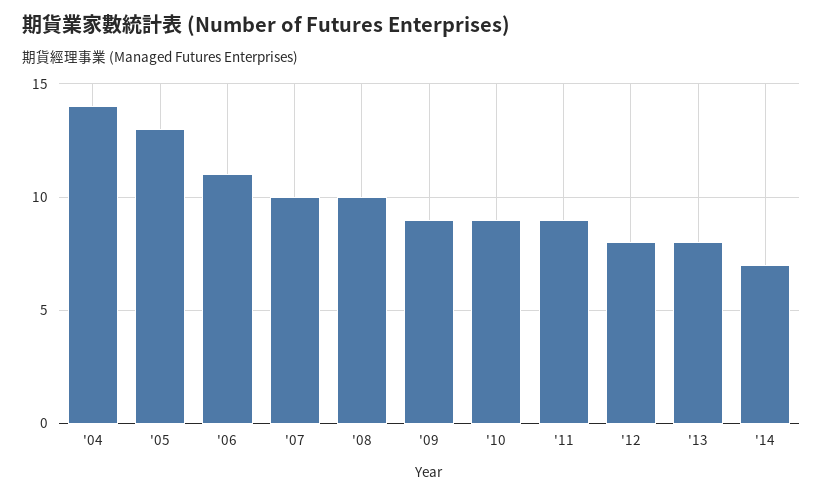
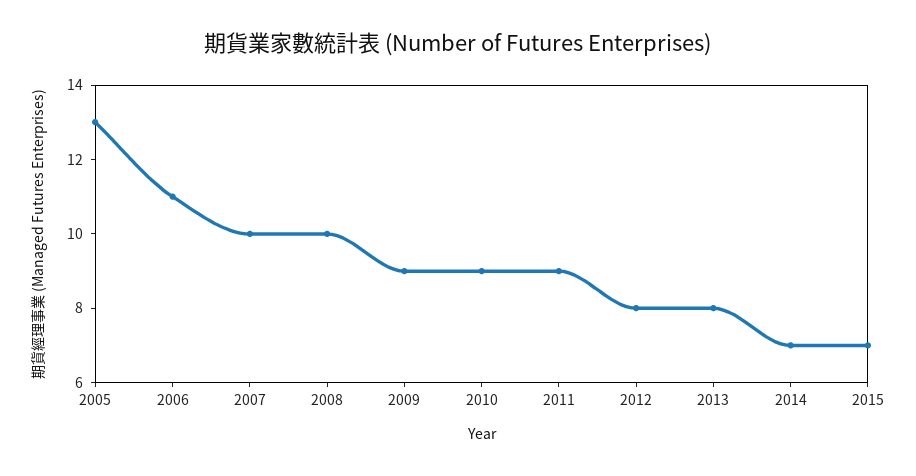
'04: 14 -> none
2015: none -> 7

